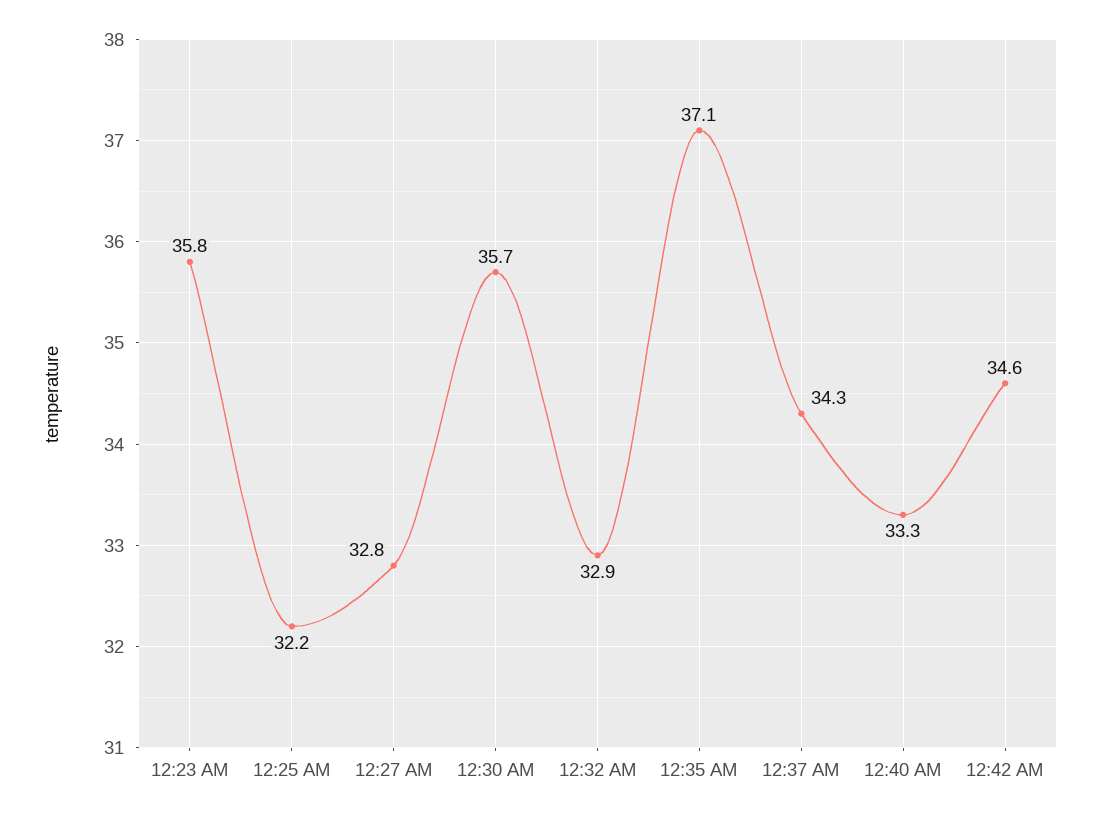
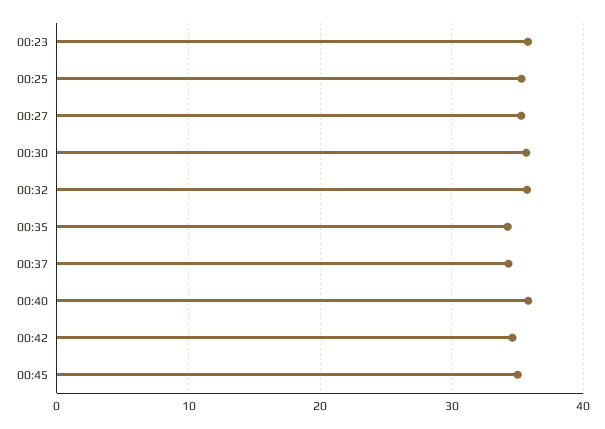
12:25 AM: 32.2 -> 35
12:27 AM: 32.8 -> 35
12:32 AM: 32.9 -> 36
12:35 AM: 37.1 -> 34
12:40 AM: 33.3 -> 36
00:45: none -> 35

